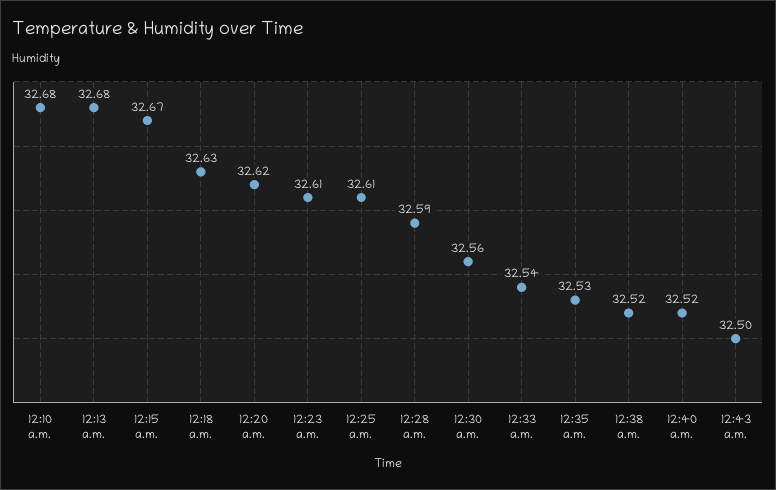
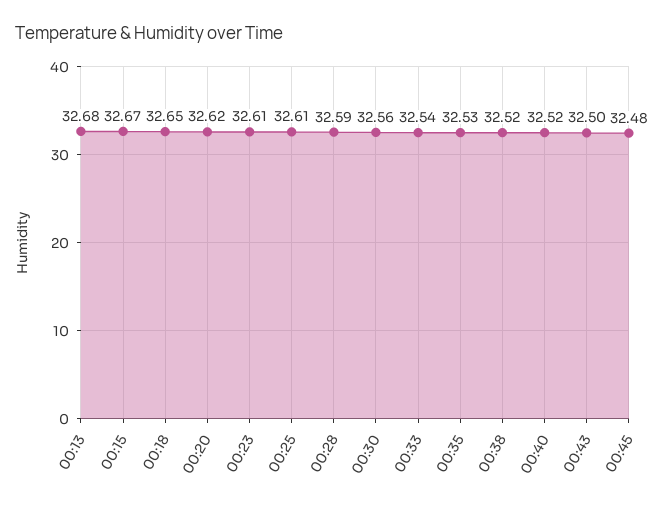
12:10 a.m.: 32.68 -> none
12:18 a.m.: 32.63 -> 32.65
00:45: none -> 32.48

